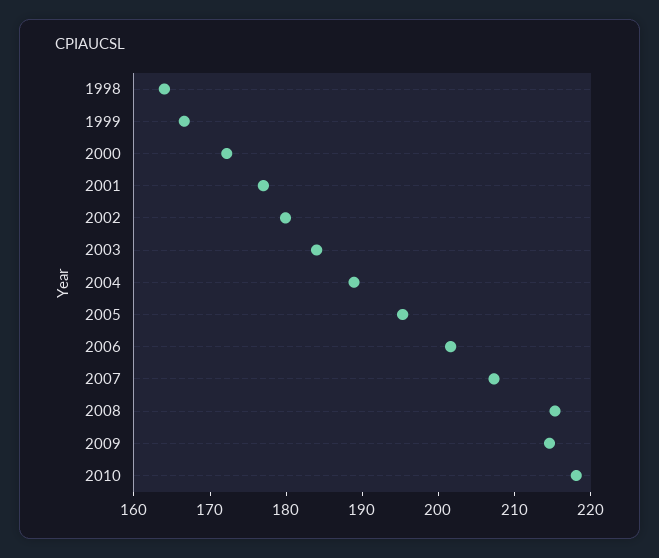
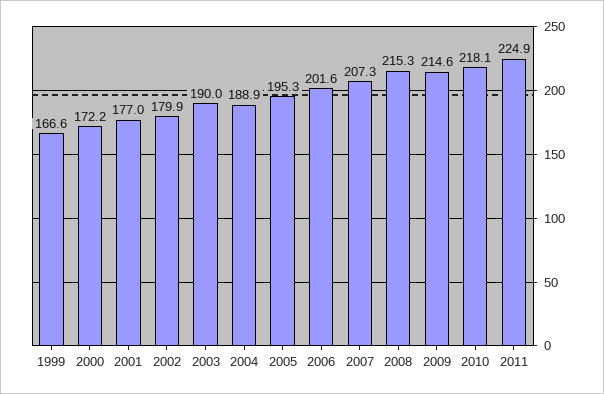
1998: 164 -> none
2003: 184 -> 190
2011: none -> 224.9

